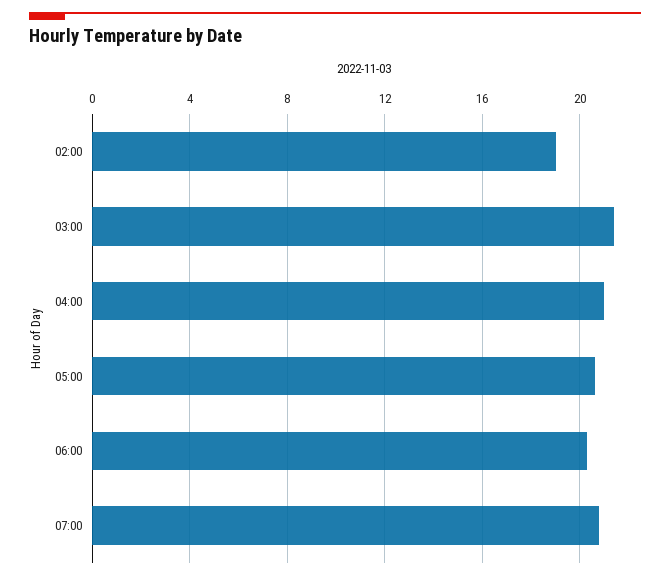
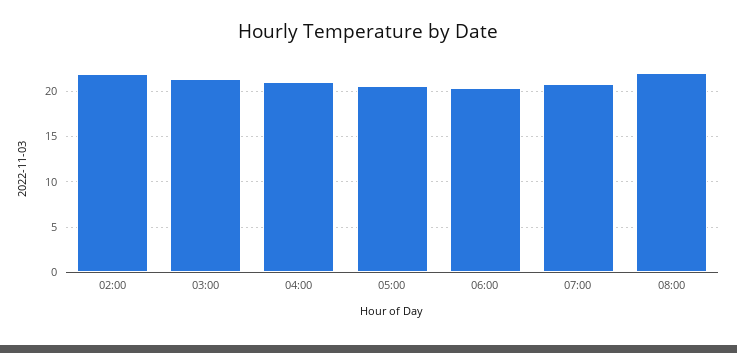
02:00: 19 -> 22
08:00: none -> 22

